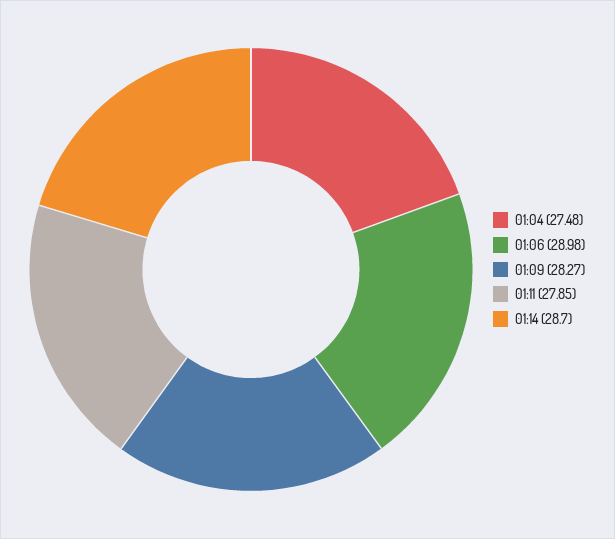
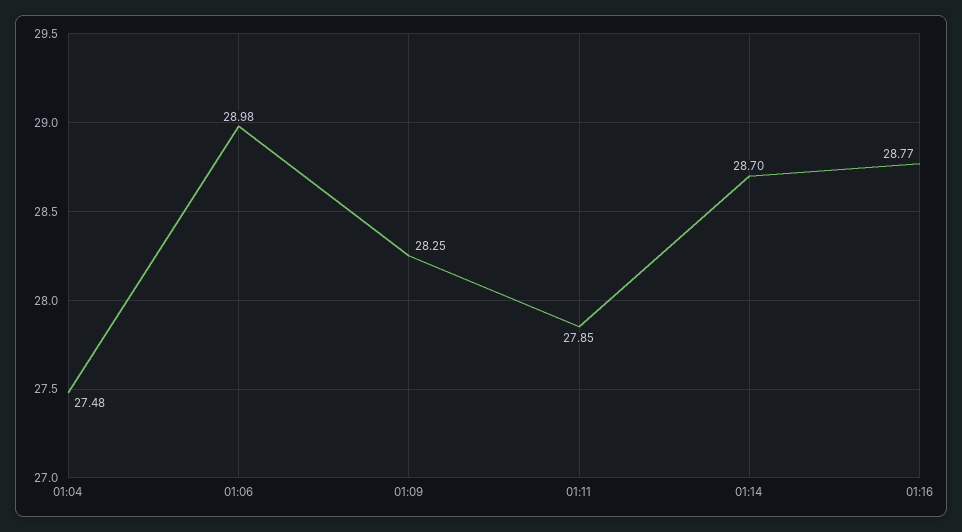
01:09: 28.27 -> 28.25
01:16: none -> 28.77

